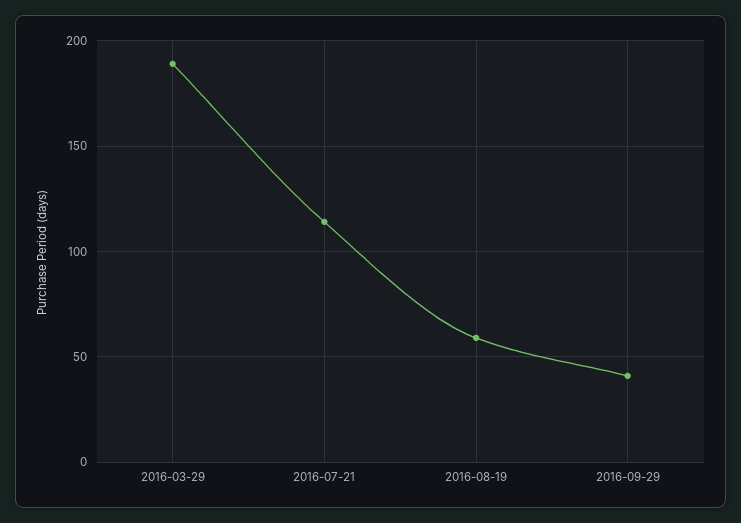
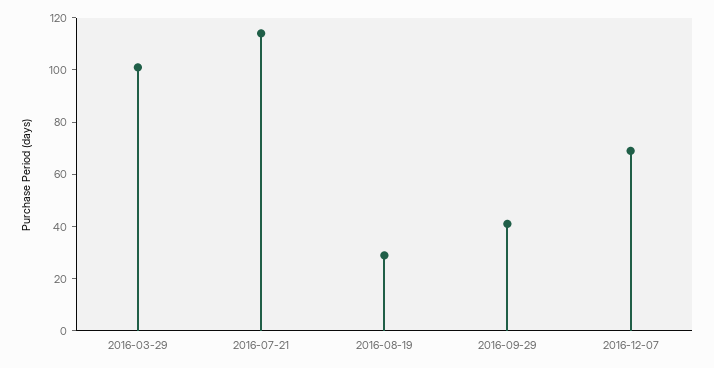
2016-03-29: 190 -> 100
2016-08-19: 60 -> 30
2016-12-07: none -> 70

